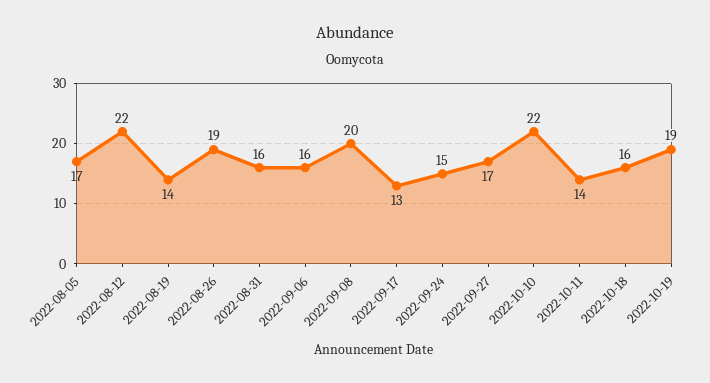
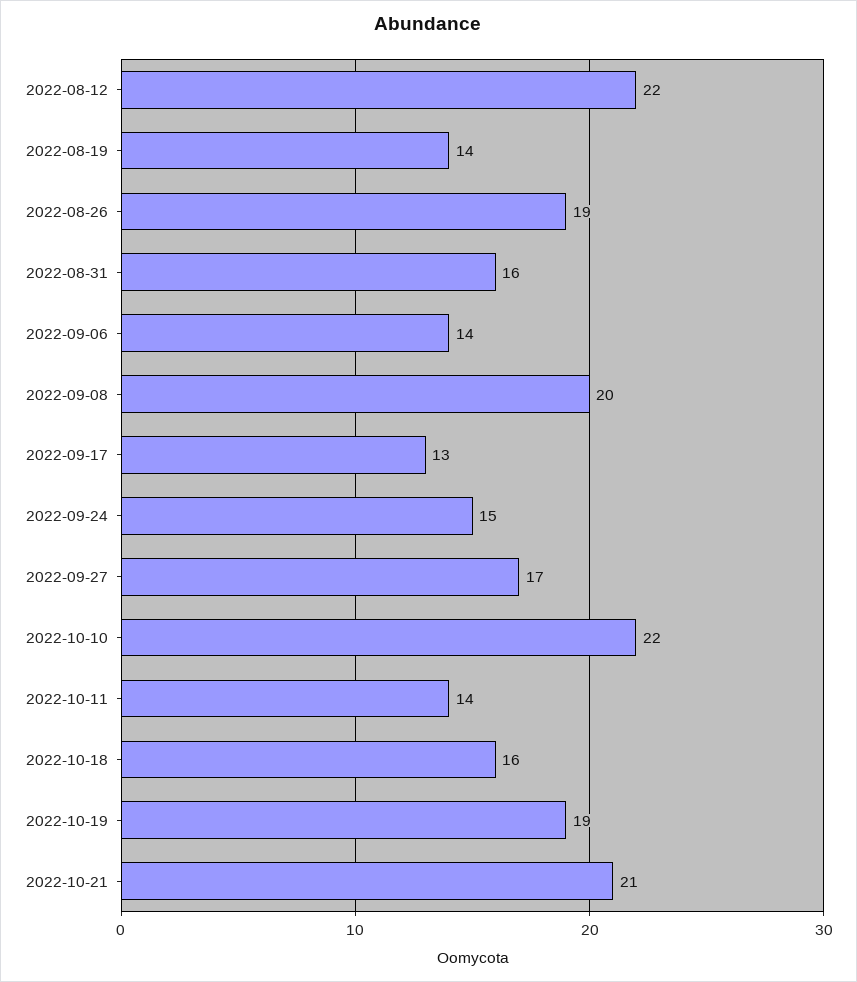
2022-08-05: 17 -> none
2022-09-06: 16 -> 14
2022-10-21: none -> 21

